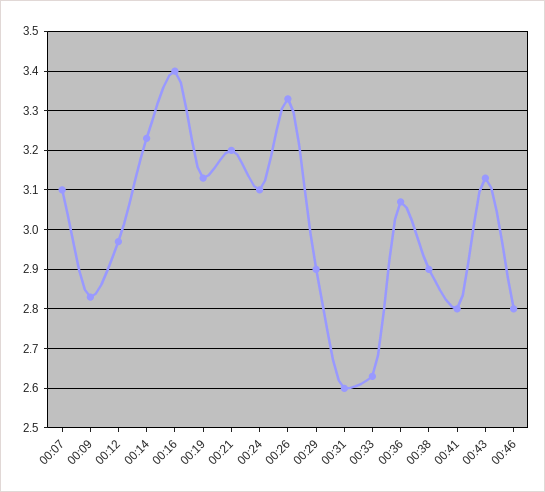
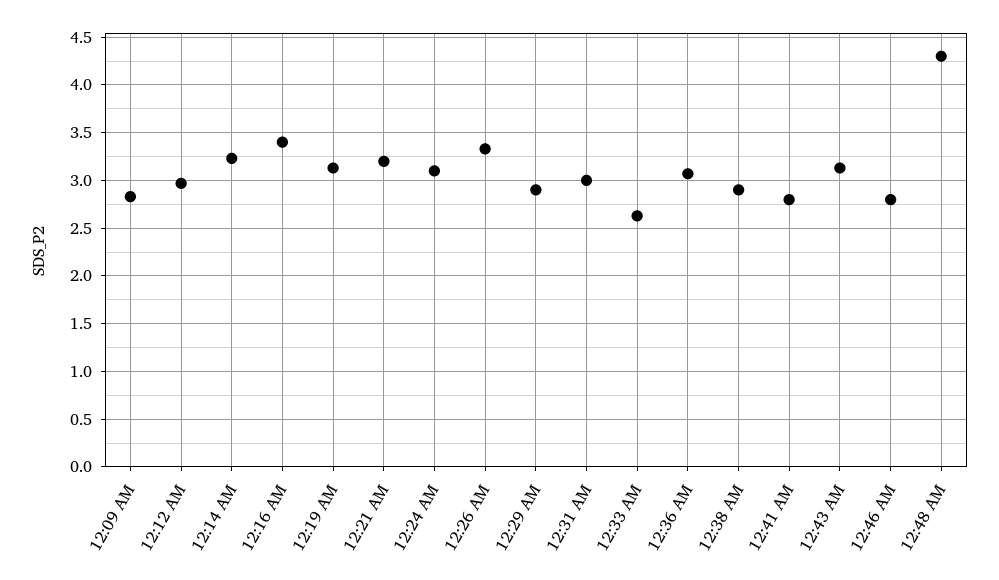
00:07: 3.1 -> none
00:31: 2.6 -> 3
12:48 AM: none -> 4.3

